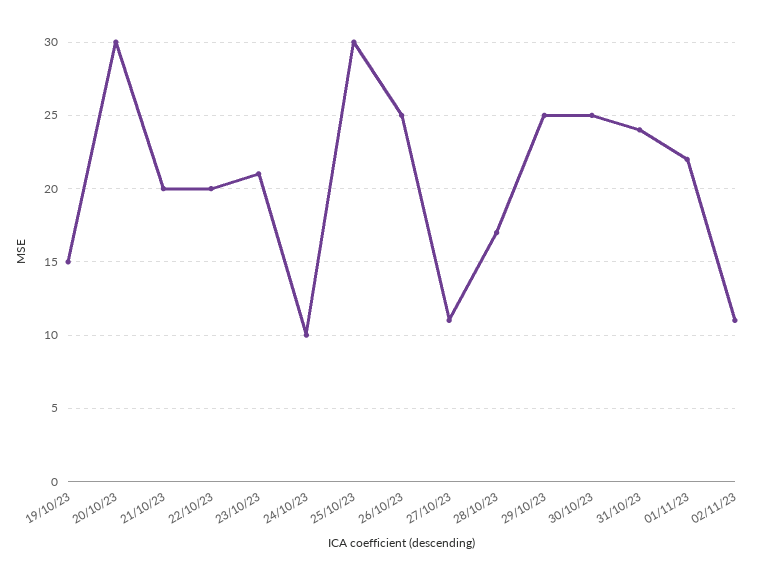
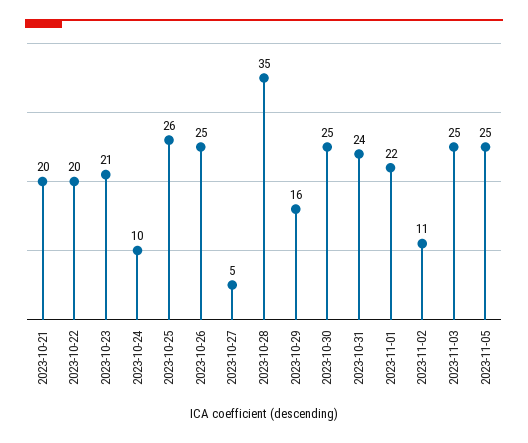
19/10/23: 15 -> none
20/10/23: 30 -> none
25/10/23: 30 -> 26
27/10/23: 11 -> 5
28/10/23: 17 -> 35
29/10/23: 25 -> 16
2023-11-03: none -> 25
2023-11-05: none -> 25

